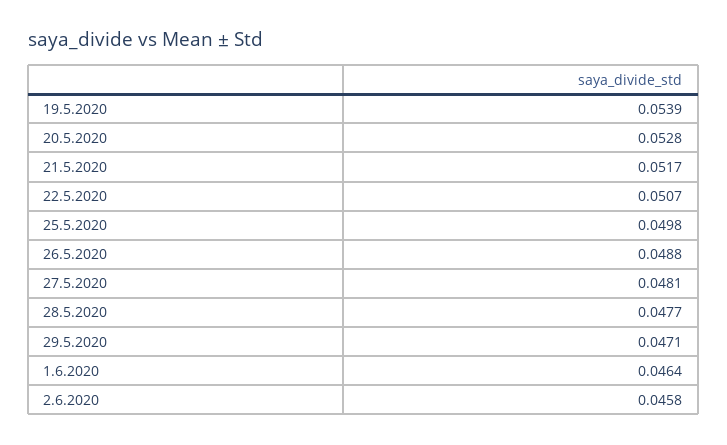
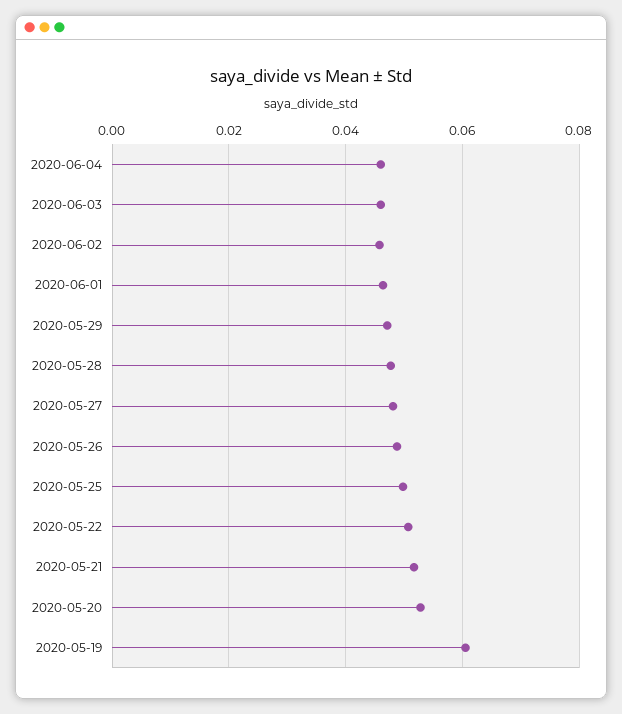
19.5.2020: 0.0539 -> 0.06
2020-06-04: none -> 0.046
2020-06-03: none -> 0.046

